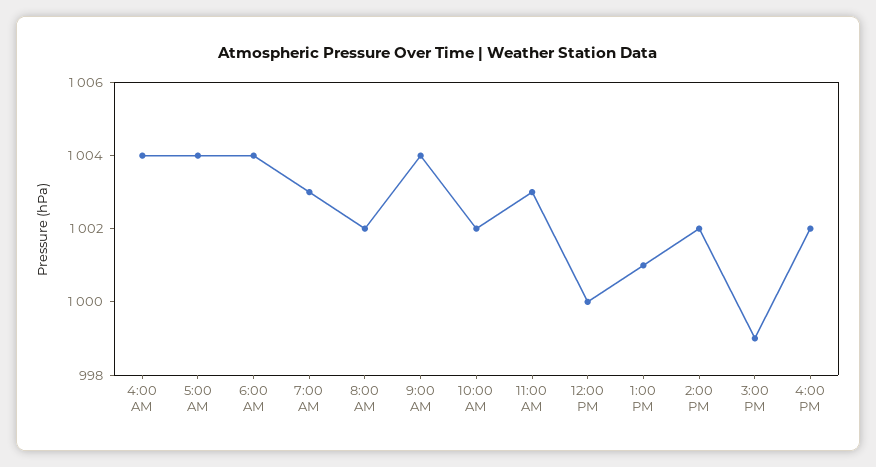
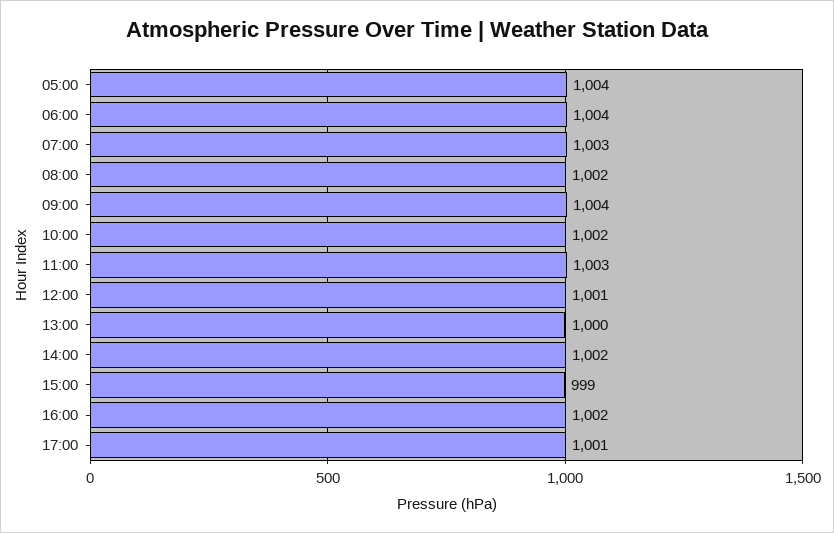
4:00 AM: 1004 -> none
12:00 PM: 1000 -> 1001
1:00 PM: 1001 -> 1000
17:00: none -> 1001

